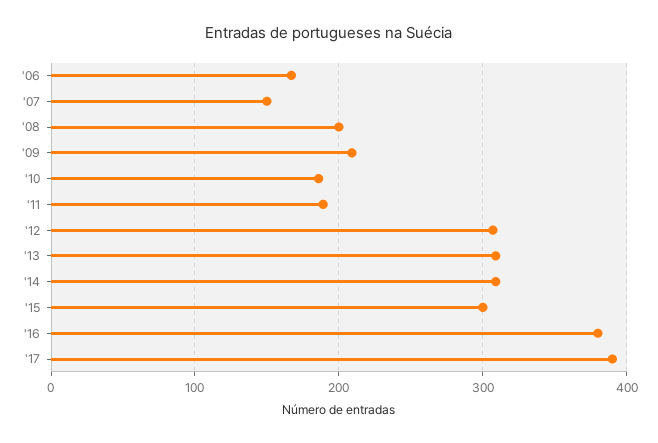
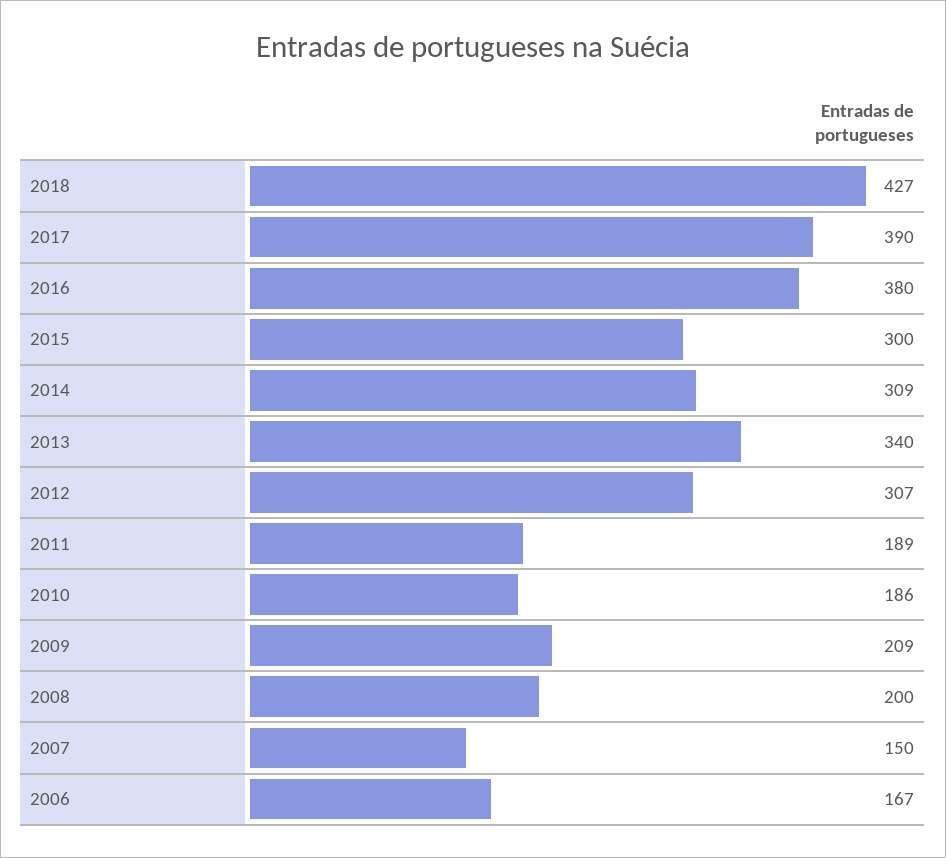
'13: 310 -> 340
2018: none -> 427

